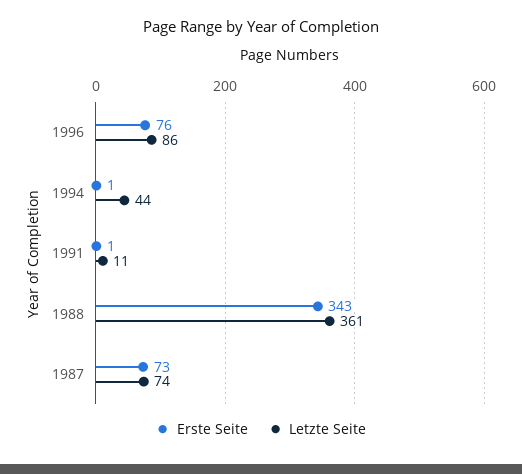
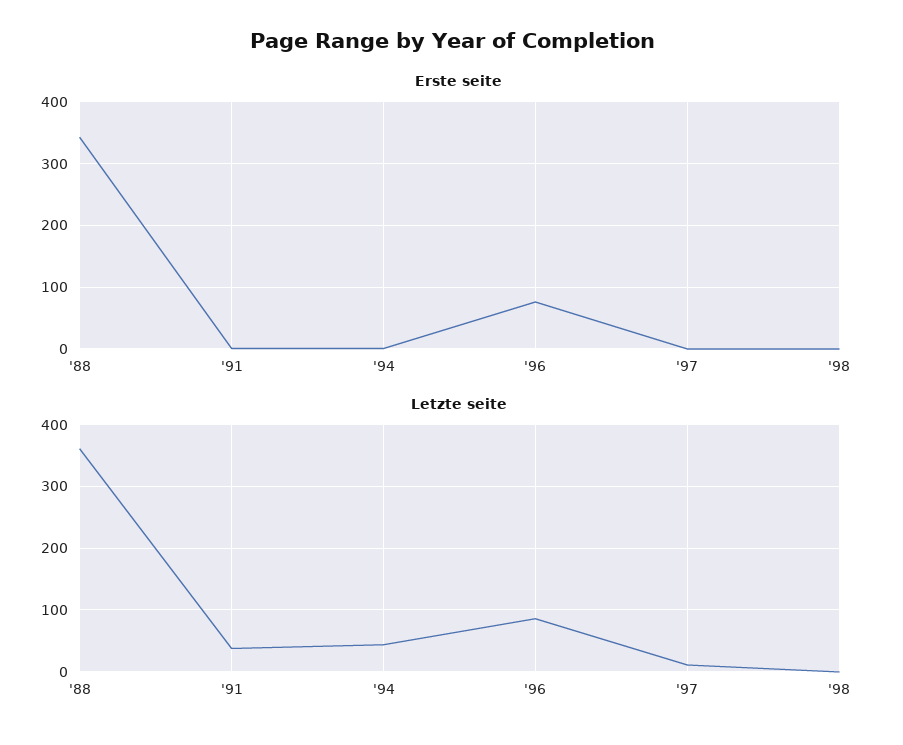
Letzte Seite, 1991: 11 -> 40
Erste Seite, 1987: 73 -> none
Letzte Seite, 1987: 74 -> none
Erste Seite, '97: none -> 0
Erste Seite, '98: none -> 0
Letzte Seite, '97: none -> 10
Letzte Seite, '98: none -> 0

